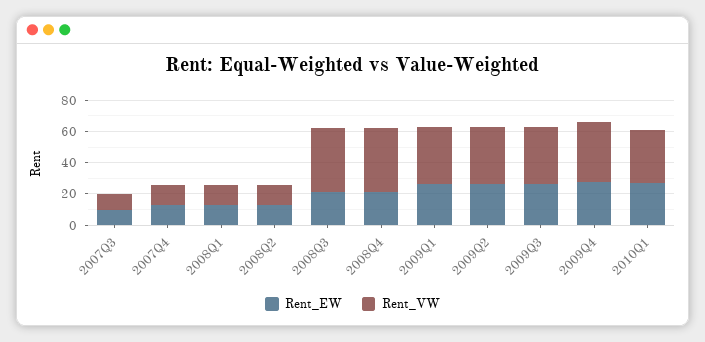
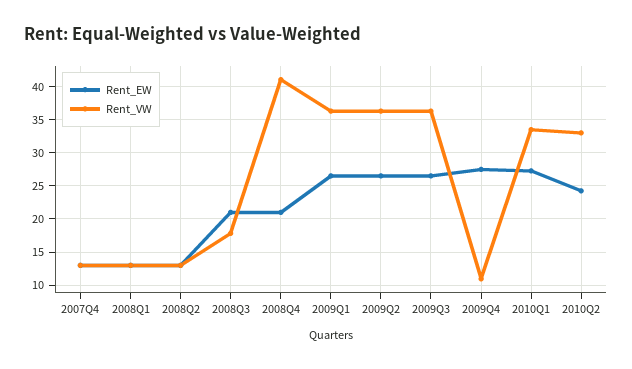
Rent_EW, 2007Q3: 10 -> none
Rent_VW, 2007Q3: 10 -> none
Rent_VW, 2008Q3: 40 -> 18
Rent_VW, 2009Q4: 40 -> 11
Rent_EW, 2010Q2: none -> 24
Rent_VW, 2010Q2: none -> 33

